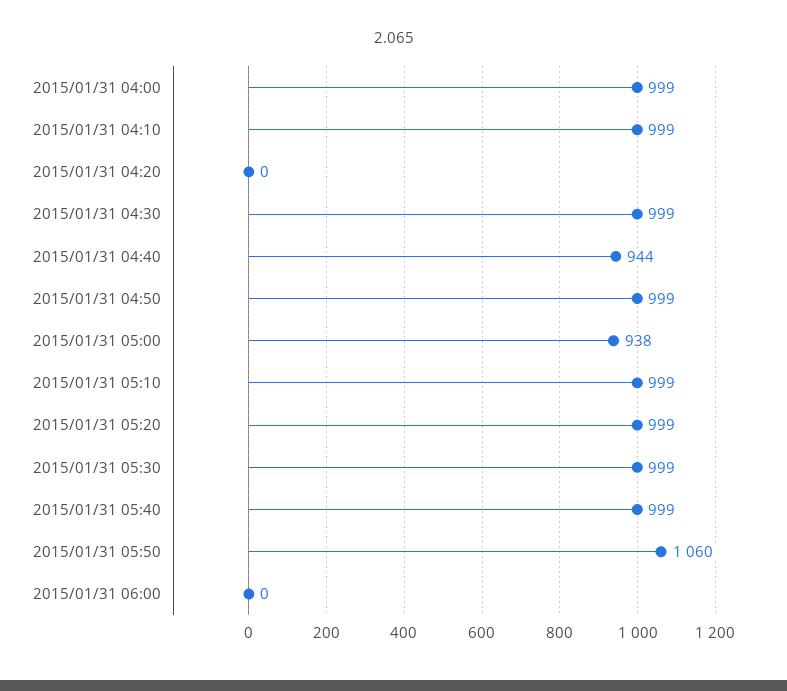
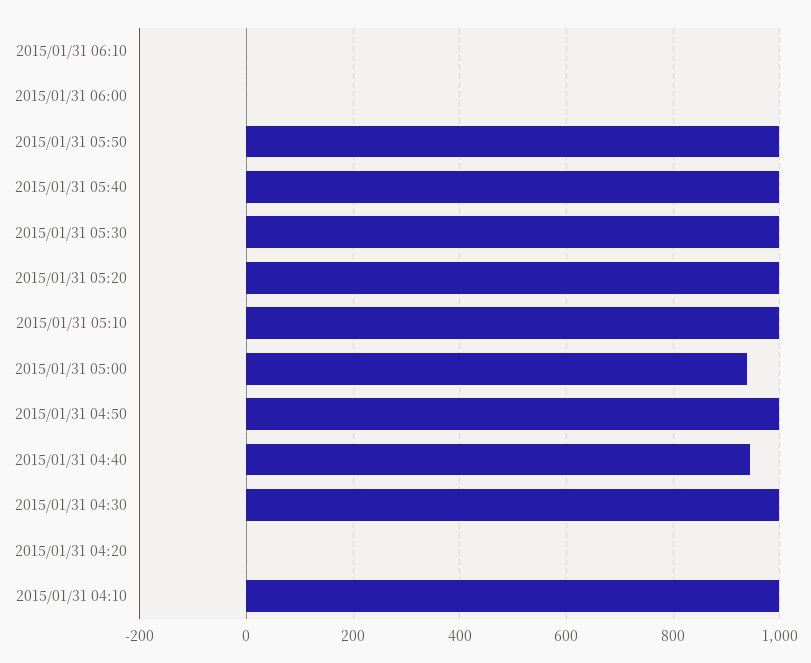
2015/01/31 04:00: 999 -> none
2015/01/31 05:50: 1060 -> 1000
2015/01/31 06:10: none -> 0

